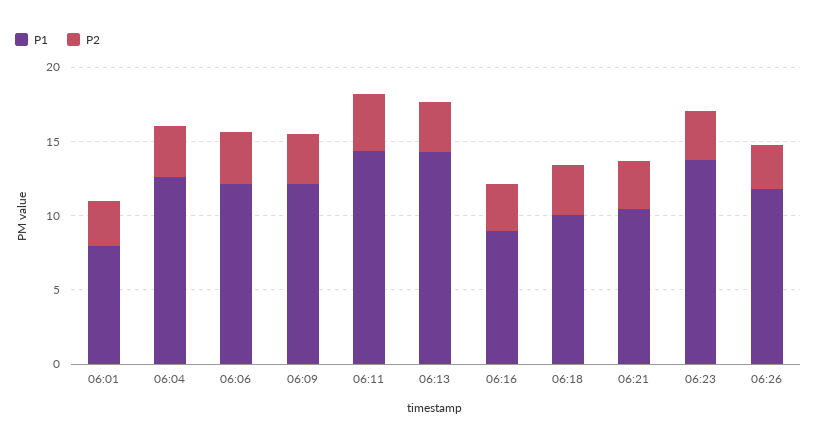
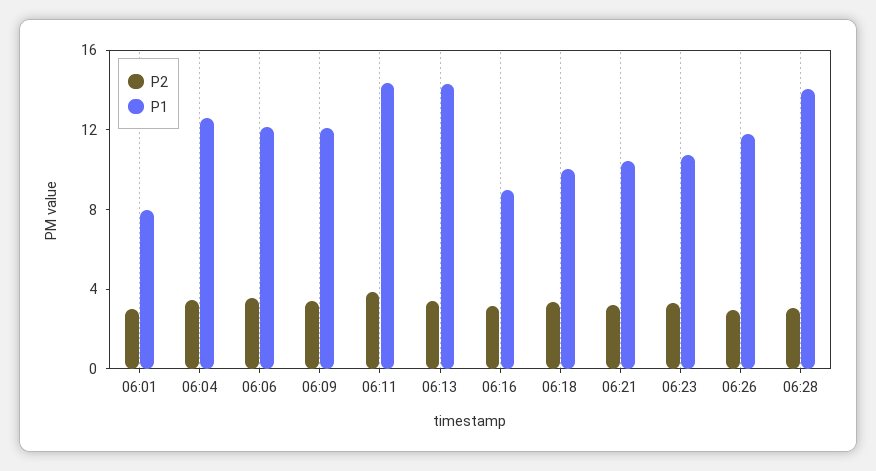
P1, 06:23: 14 -> 11
P2, 06:28: none -> 3
P1, 06:28: none -> 14

